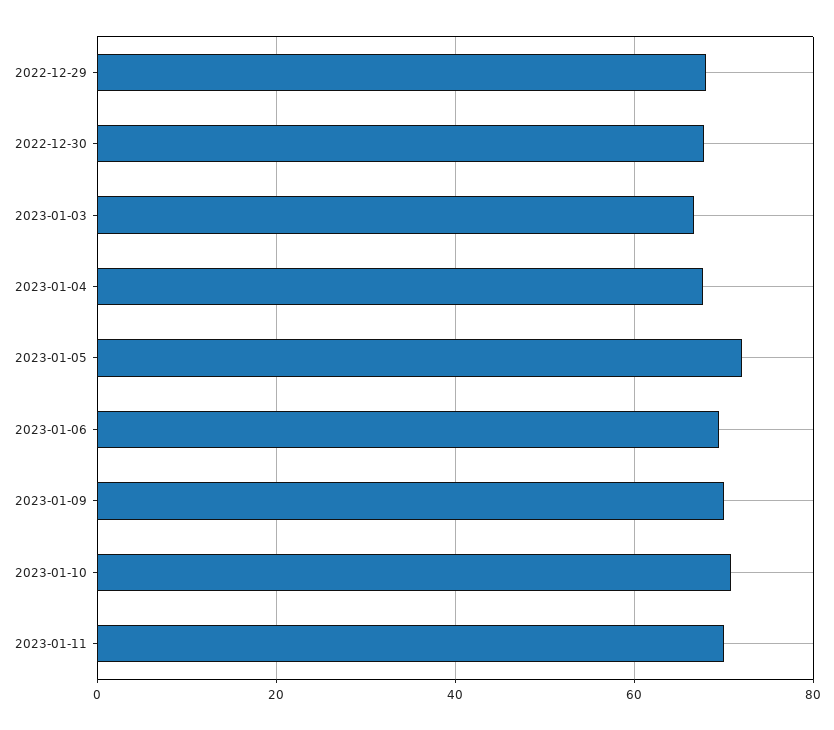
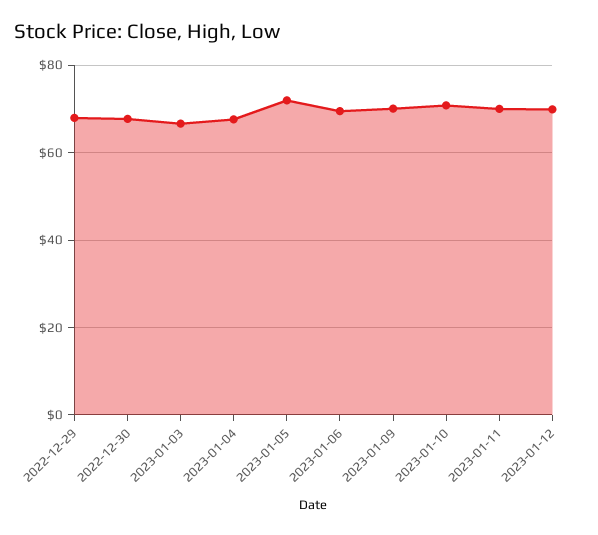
2023-01-12: none -> 70

